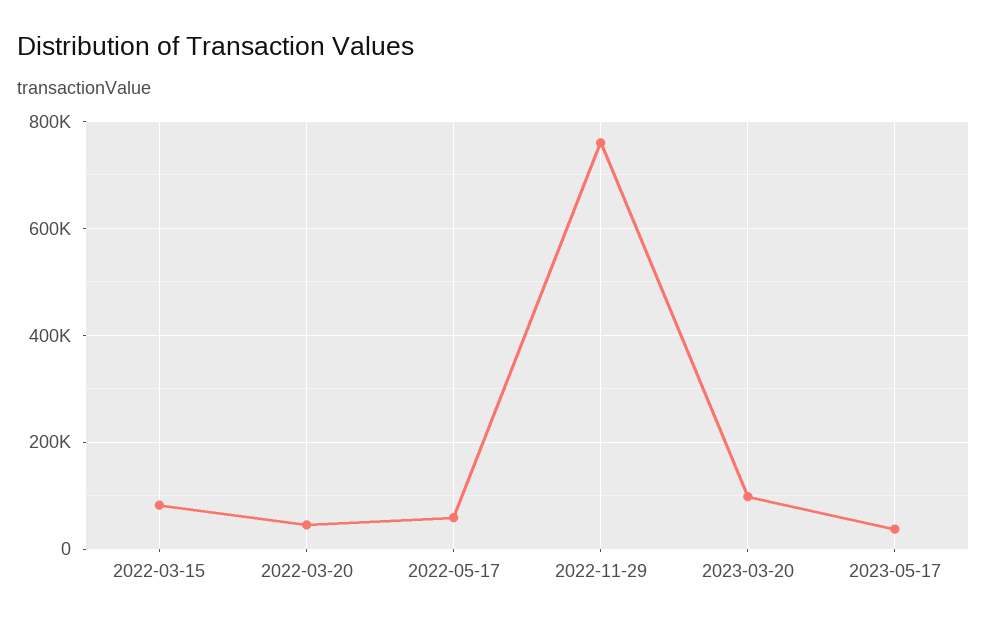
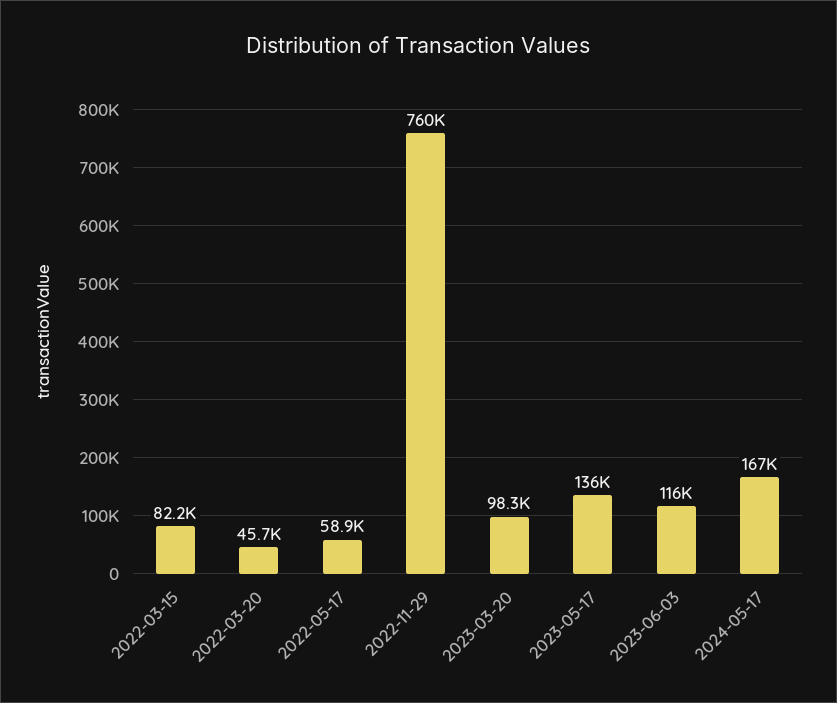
2023-05-17: 40000 -> 136000
2023-06-03: none -> 116000
2024-05-17: none -> 167000

